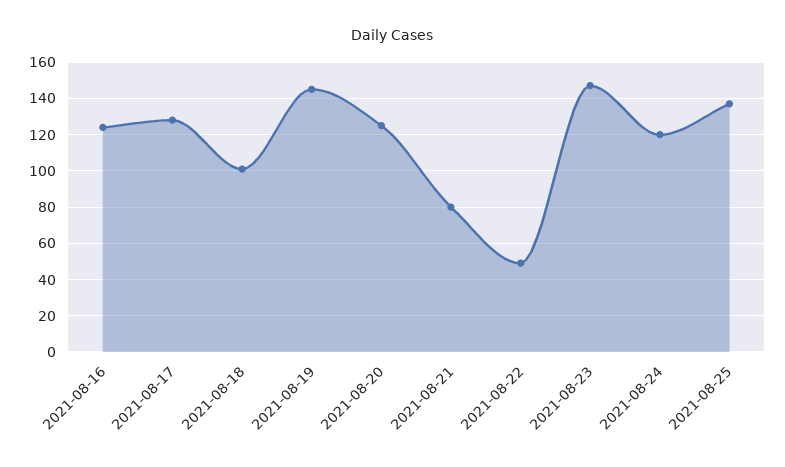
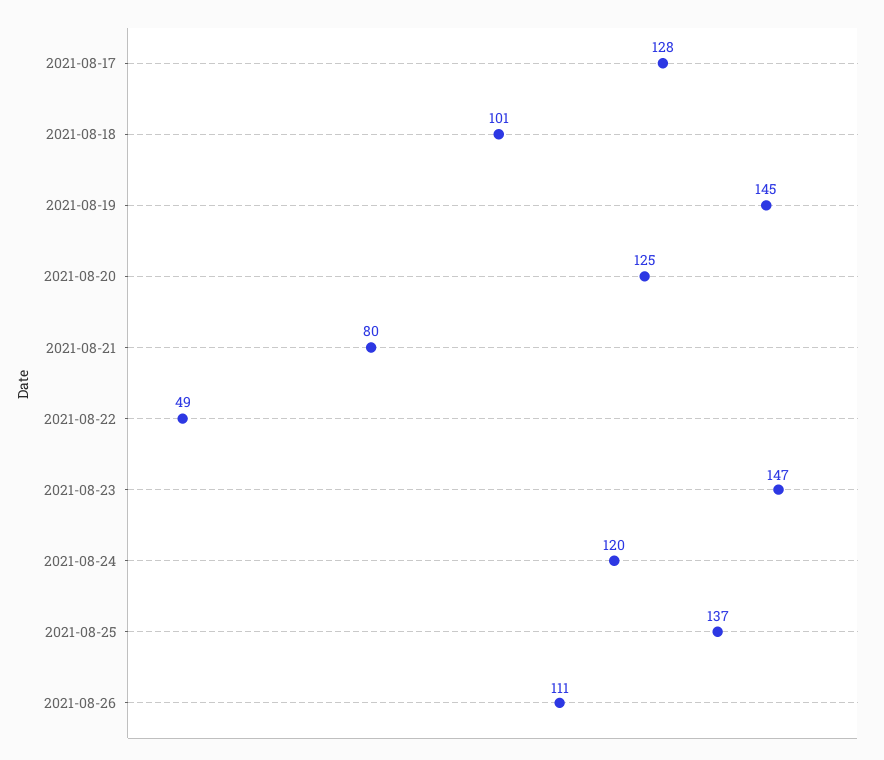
2021-08-16: 125 -> none
2021-08-26: none -> 111

